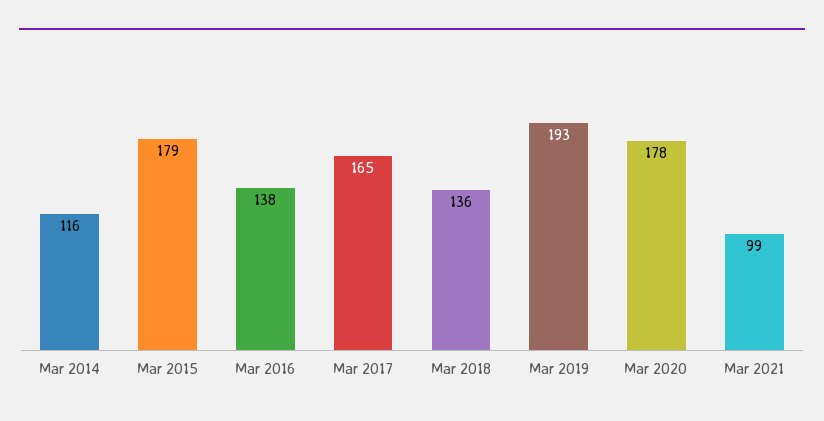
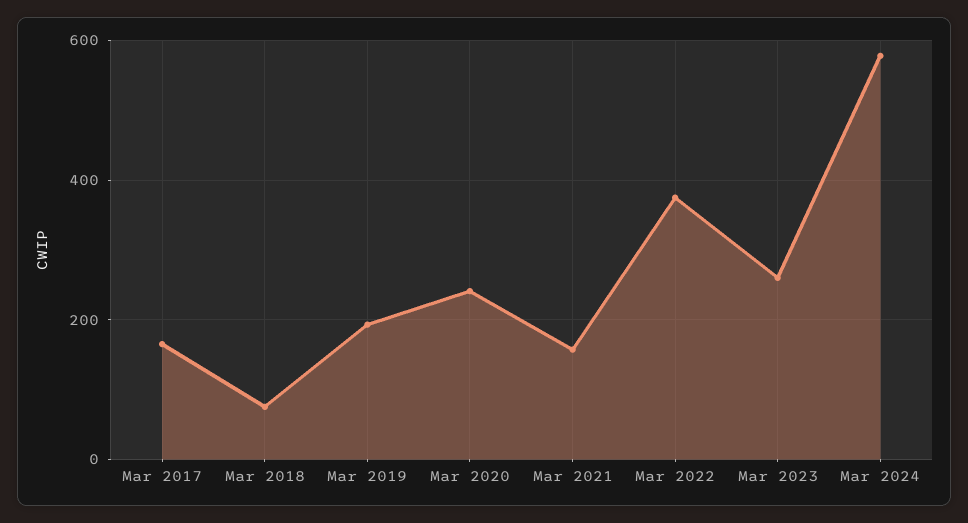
Mar 2014: 116 -> none
Mar 2015: 179 -> none
Mar 2016: 138 -> none
Mar 2018: 136 -> 80
Mar 2020: 178 -> 240
Mar 2021: 99 -> 160
Mar 2022: none -> 380
Mar 2023: none -> 260
Mar 2024: none -> 580

